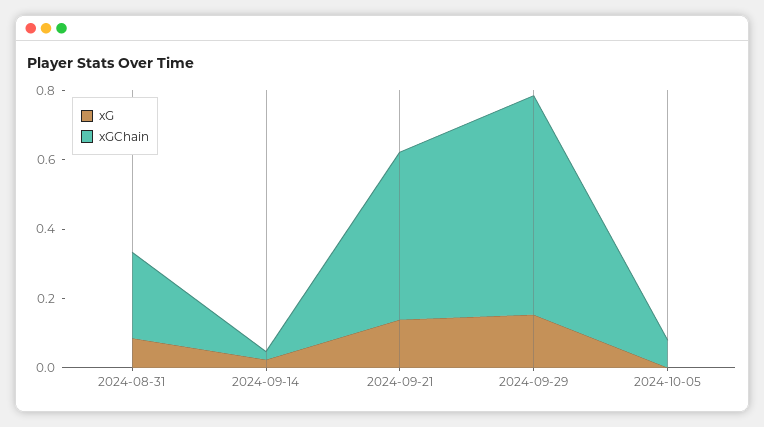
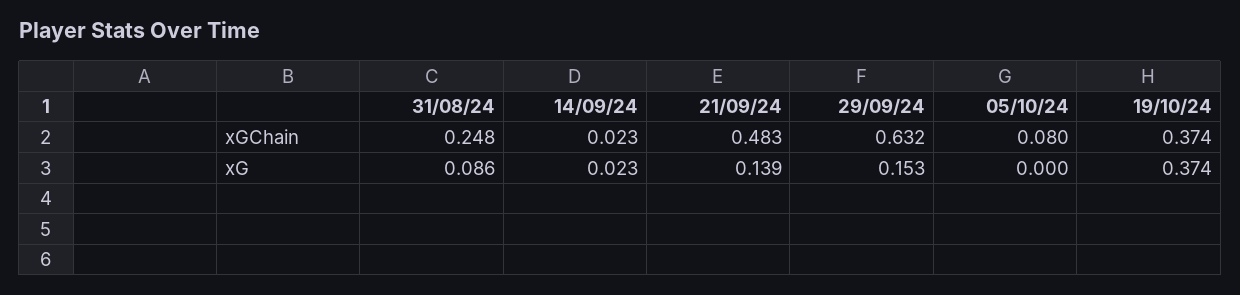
xGChain, 19/10/24: none -> 0.374
xG, 19/10/24: none -> 0.374

